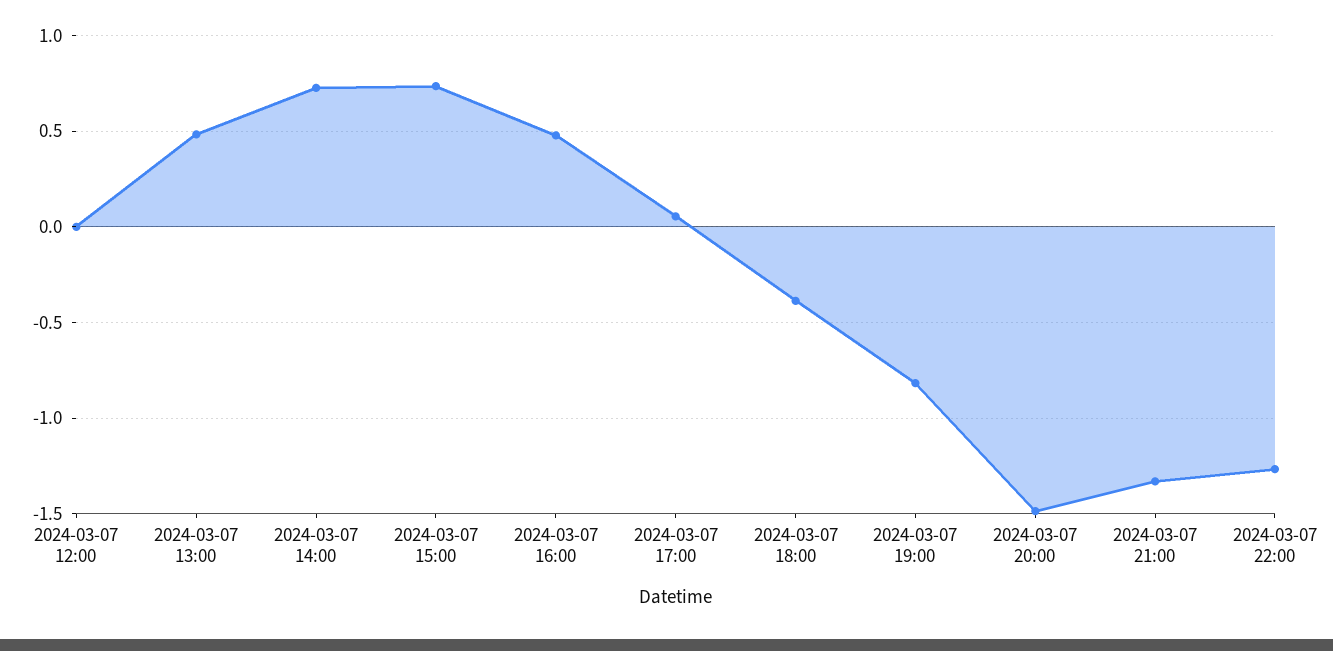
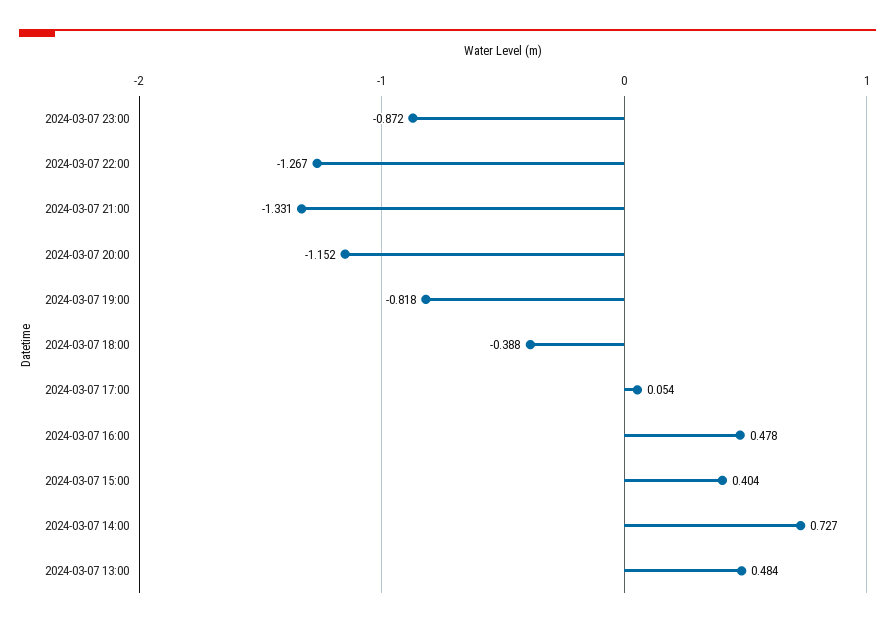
2024-03-07 12:00: 0 -> none
2024-03-07 15:00: 0.75 -> 0.404
2024-03-07 20:00: -1.5 -> -1.152
2024-03-07 23:00: none -> -0.872

